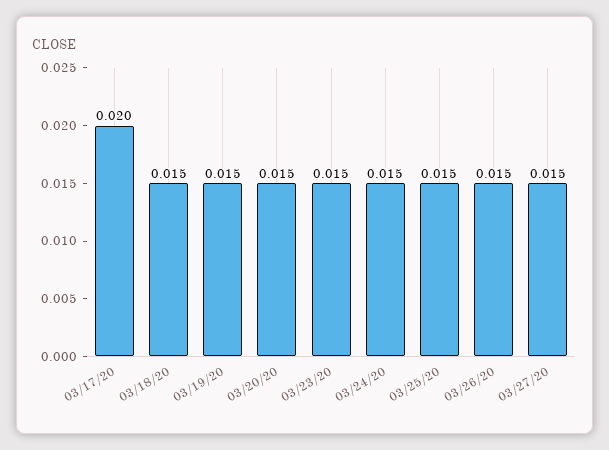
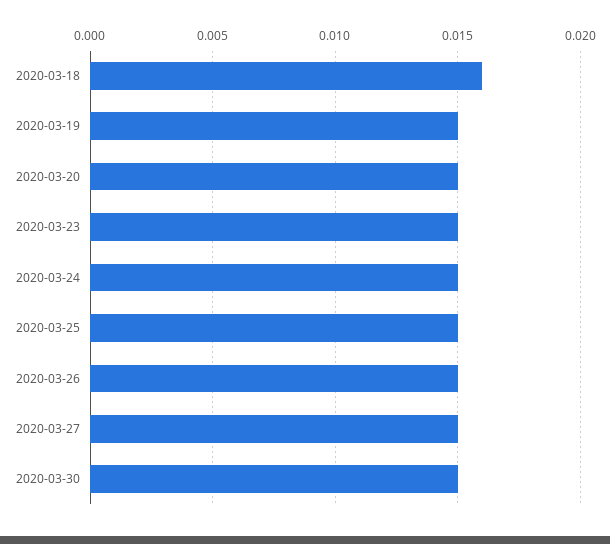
03/17/20: 0.02 -> none
03/18/20: 0.015 -> 0.016
2020-03-30: none -> 0.015

